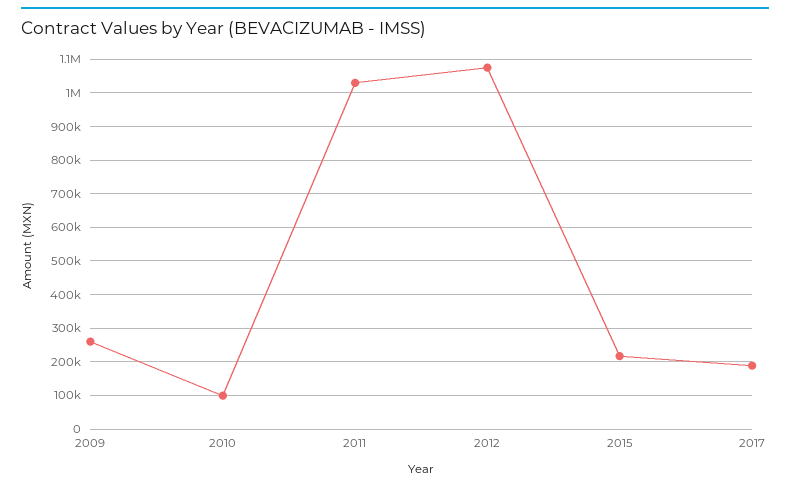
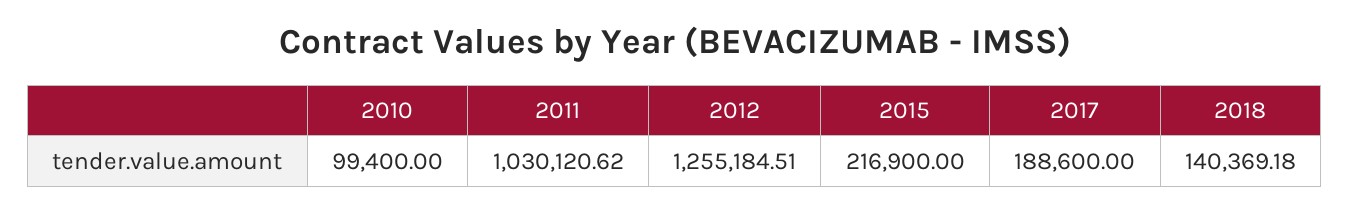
2009: 260000 -> none
2012: 1080000 -> 1255184.51
2018: none -> 140369.18

